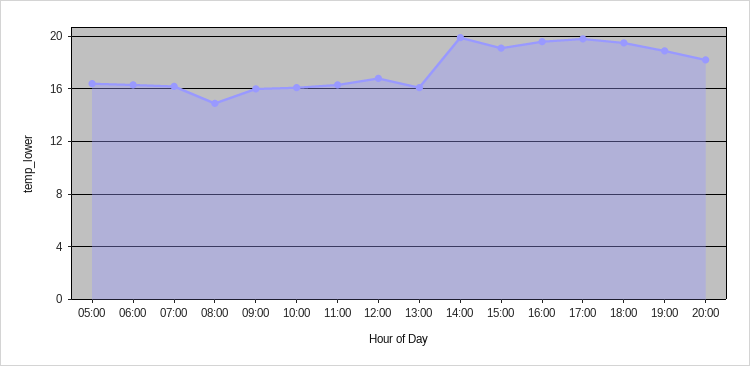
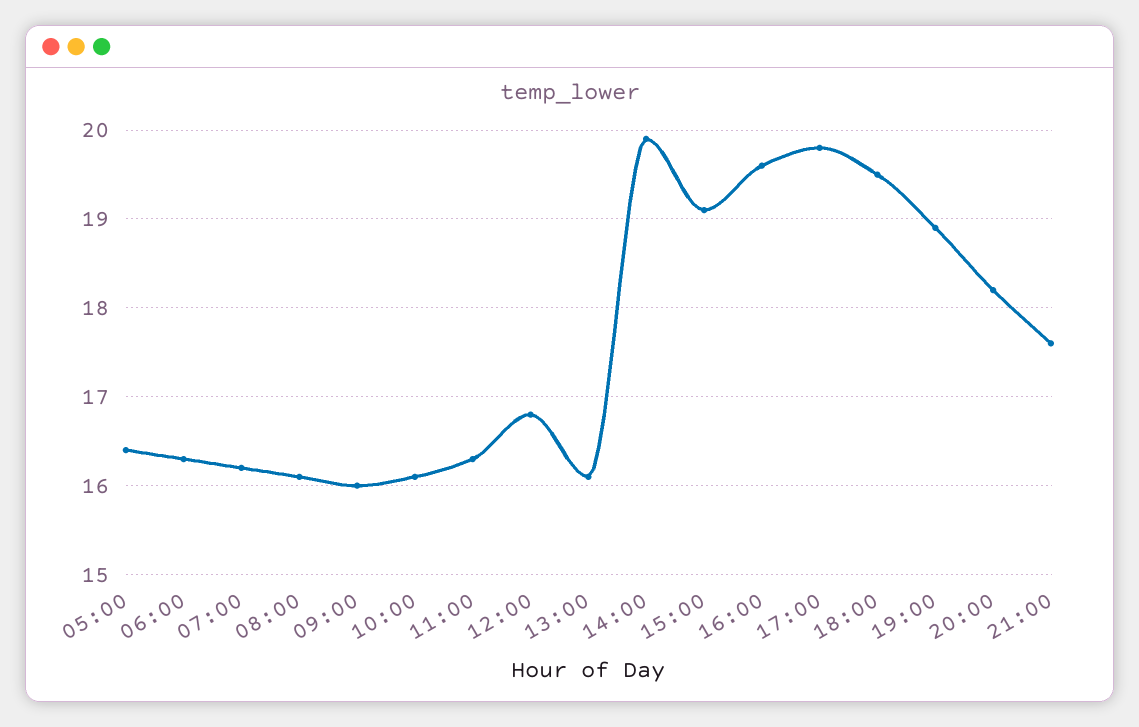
08:00: 15 -> 16.1
21:00: none -> 17.6

